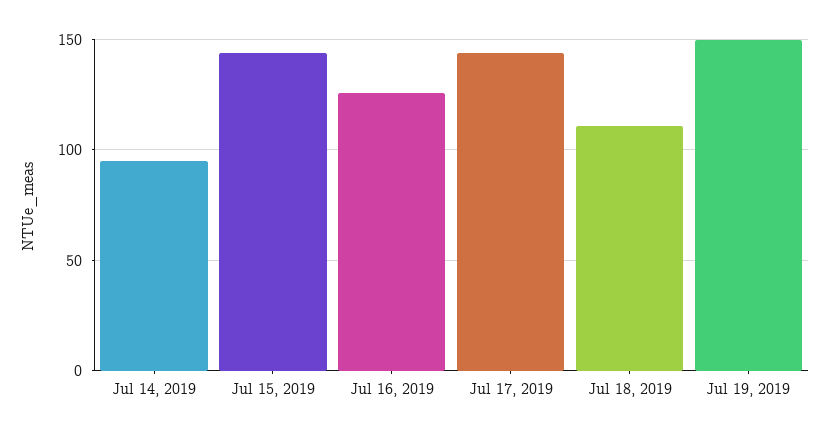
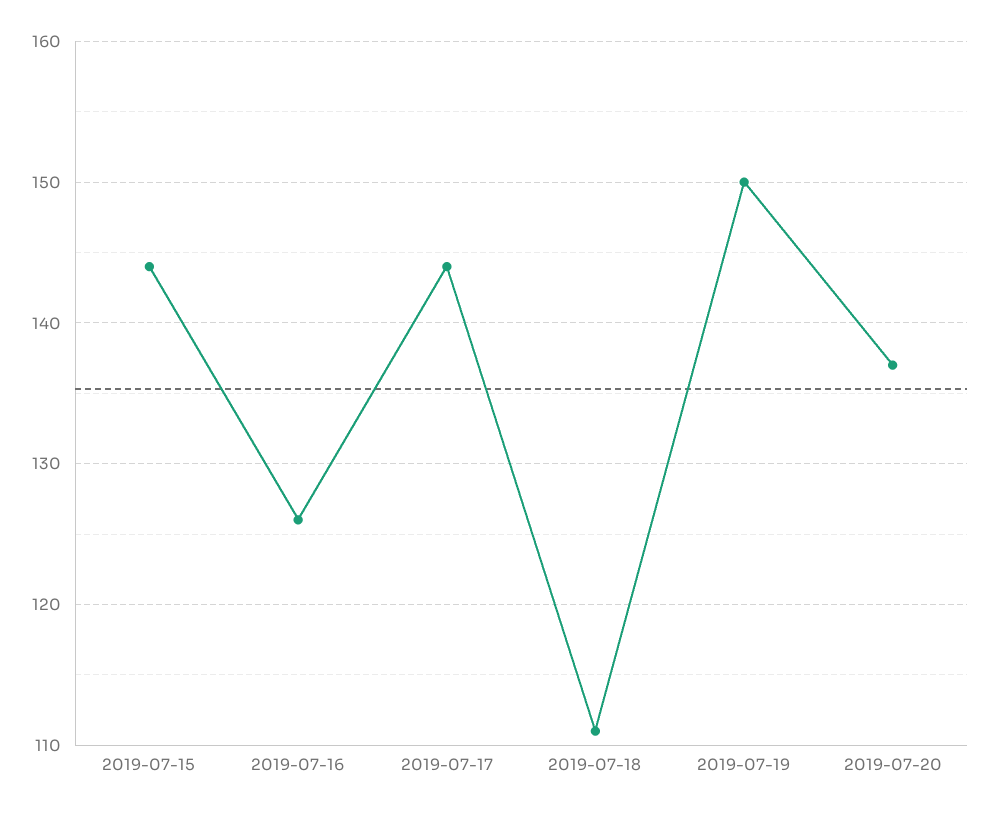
Jul 14, 2019: 95 -> none
2019-07-20: none -> 137

